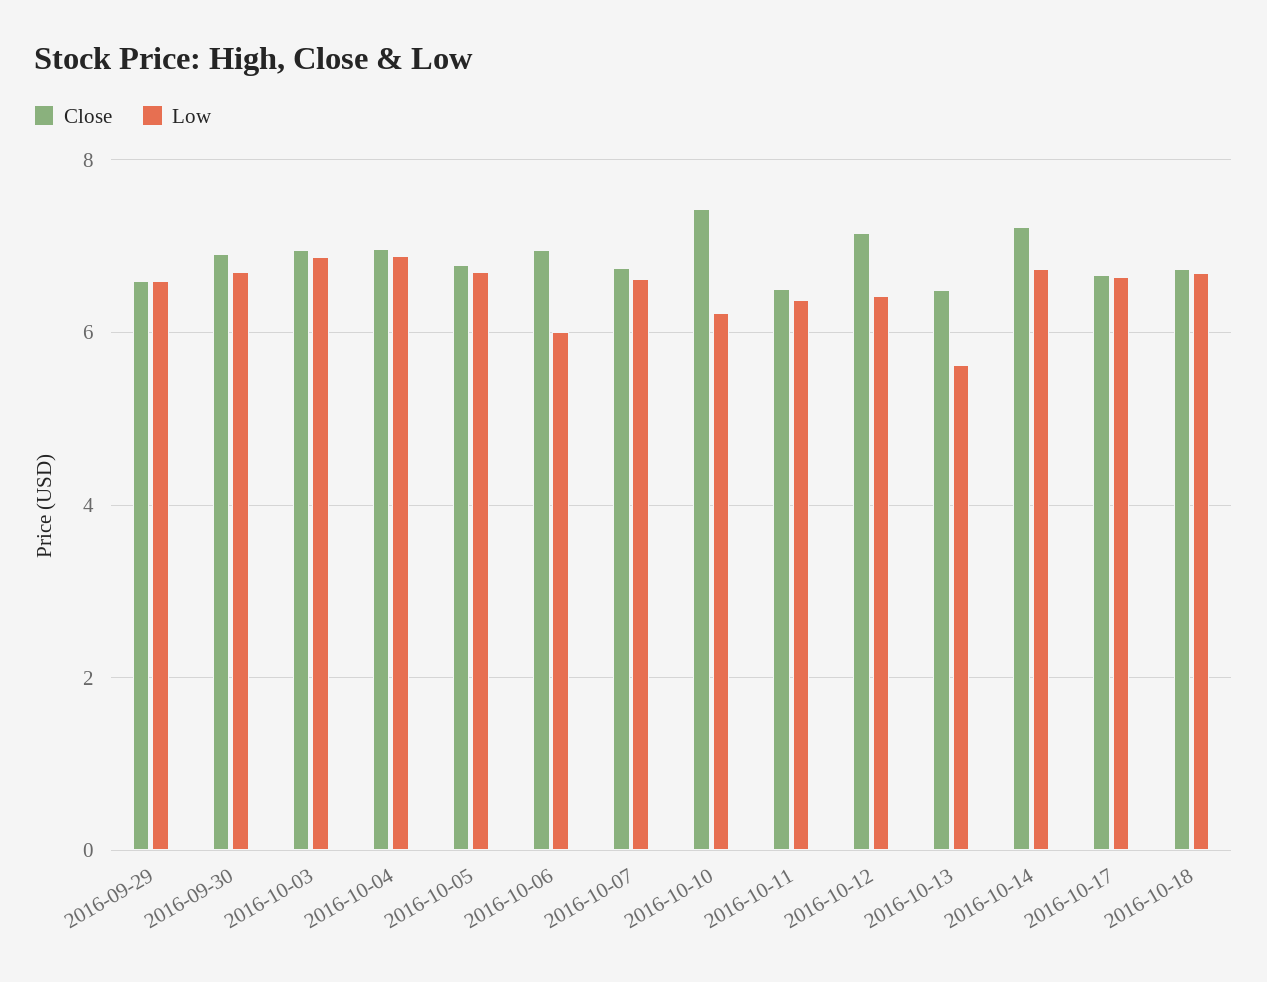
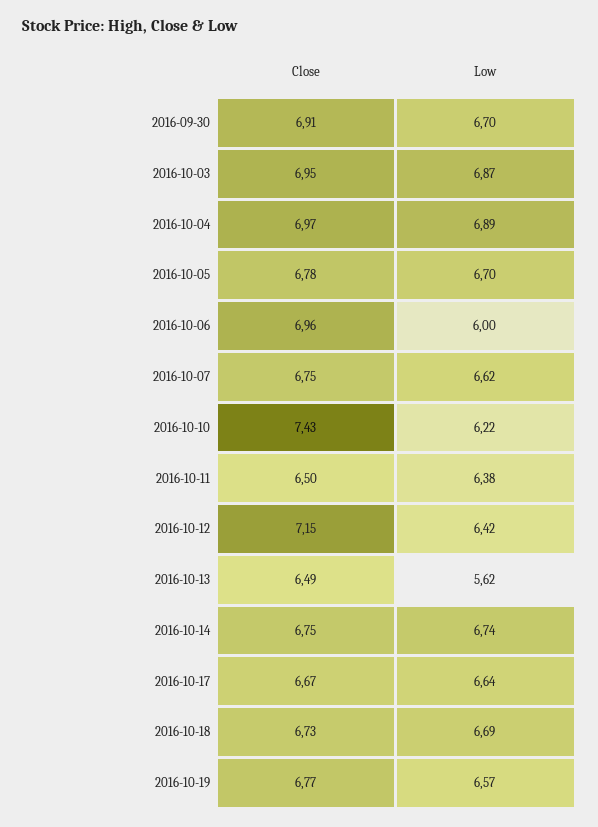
Close, 2016-09-29: 6.6 -> none
Low, 2016-09-29: 6.6 -> none
Close, 2016-10-14: 7.2 -> 6.75
Close, 2016-10-19: none -> 6.77
Low, 2016-10-19: none -> 6.57

